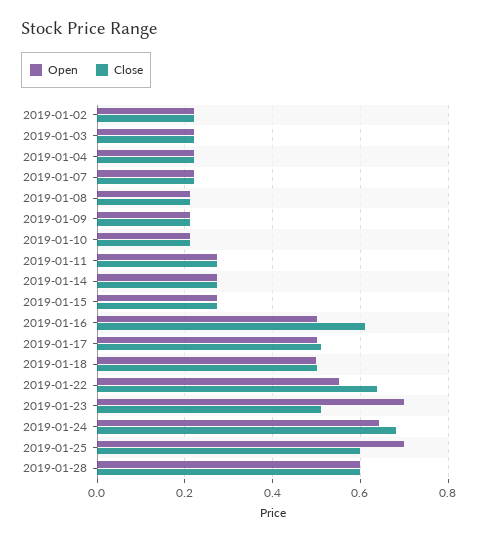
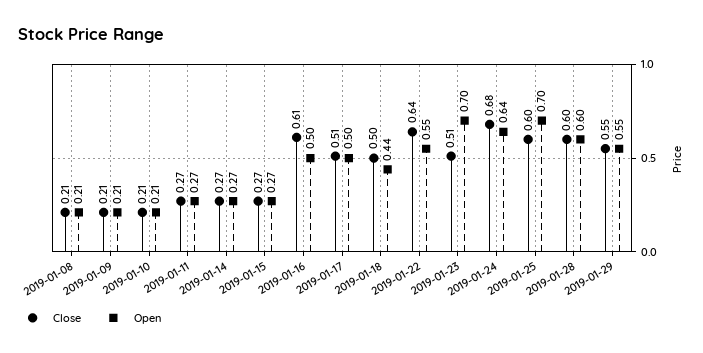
Open, 2019-01-02: 0.22 -> none
Close, 2019-01-02: 0.22 -> none
Open, 2019-01-03: 0.22 -> none
Close, 2019-01-03: 0.22 -> none
Open, 2019-01-04: 0.22 -> none
Close, 2019-01-04: 0.22 -> none
Open, 2019-01-07: 0.22 -> none
Close, 2019-01-07: 0.22 -> none
Open, 2019-01-18: 0.5 -> 0.44
Close, 2019-01-29: none -> 0.55
Open, 2019-01-29: none -> 0.55

